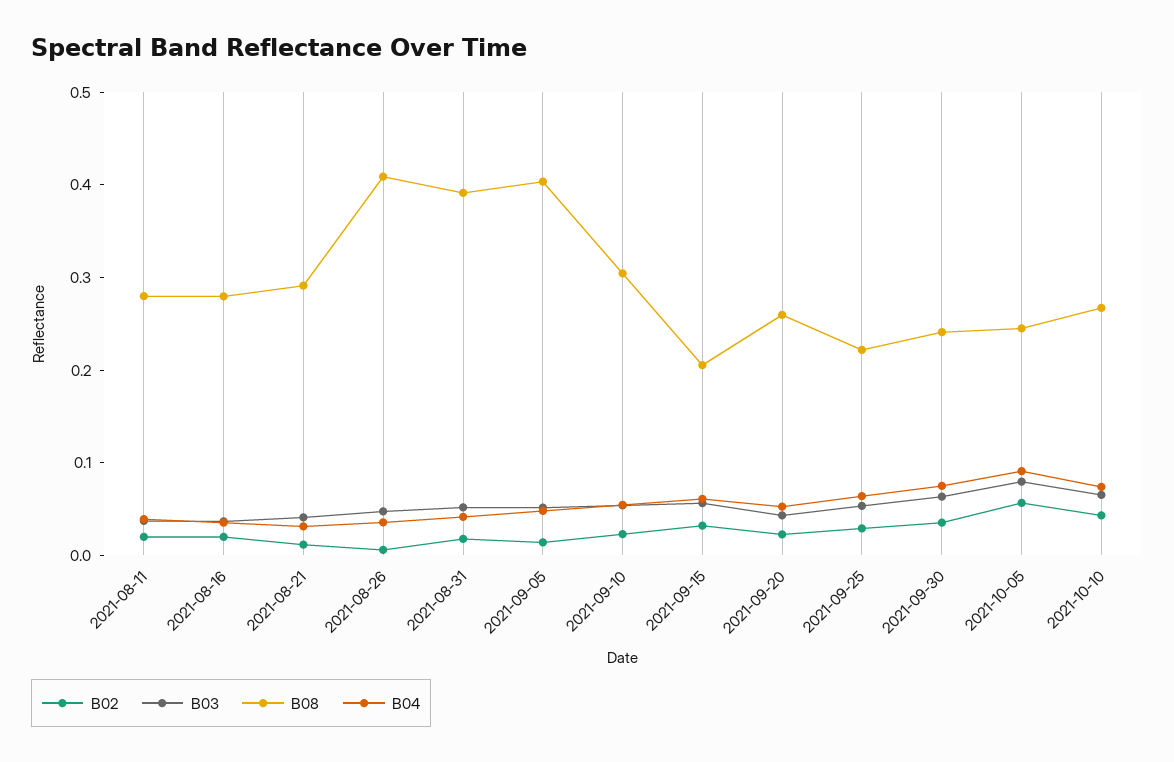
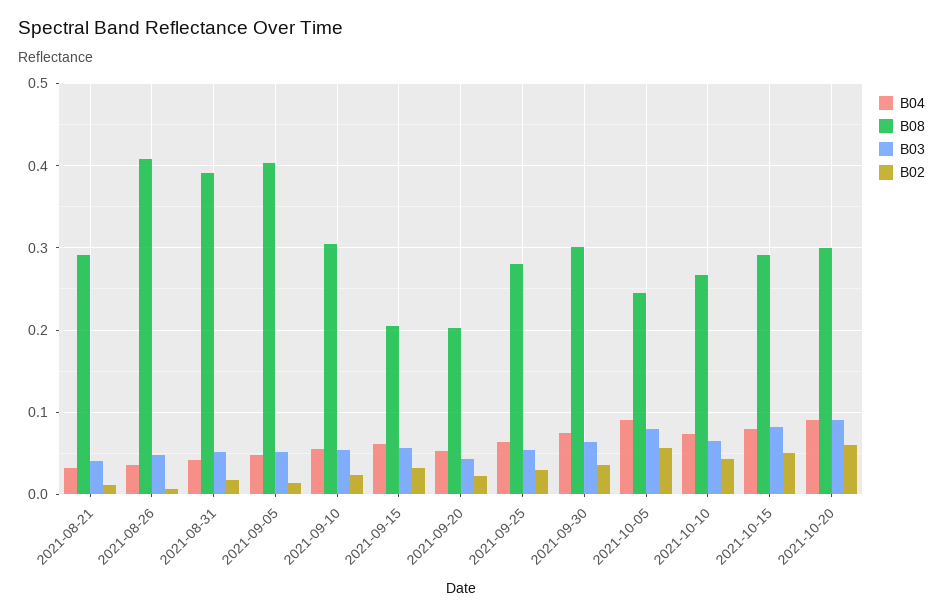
B02, 2021-08-11: 0.02 -> none
B03, 2021-08-11: 0.04 -> none
B08, 2021-08-11: 0.28 -> none
B04, 2021-08-11: 0.04 -> none
B02, 2021-08-16: 0.02 -> none
B03, 2021-08-16: 0.04 -> none
B08, 2021-08-16: 0.28 -> none
B04, 2021-08-16: 0.04 -> none
B08, 2021-09-20: 0.26 -> 0.2
B08, 2021-09-25: 0.22 -> 0.28
B08, 2021-09-30: 0.24 -> 0.3
B04, 2021-10-15: none -> 0.08
B08, 2021-10-15: none -> 0.29
B03, 2021-10-15: none -> 0.08
B02, 2021-10-15: none -> 0.05
B04, 2021-10-20: none -> 0.09
B08, 2021-10-20: none -> 0.3
B03, 2021-10-20: none -> 0.09
B02, 2021-10-20: none -> 0.06

